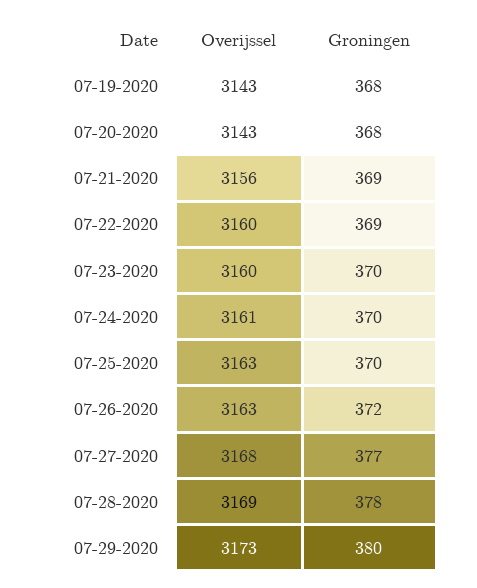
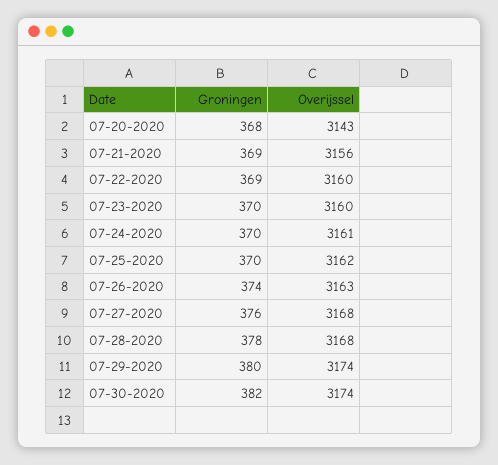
Overijssel, 07-19-2020: 3143 -> none
Groningen, 07-19-2020: 368 -> none
Overijssel, 07-25-2020: 3163 -> 3162
Groningen, 07-26-2020: 372 -> 374
Groningen, 07-27-2020: 377 -> 376
Overijssel, 07-28-2020: 3169 -> 3168
Overijssel, 07-29-2020: 3173 -> 3174
Groningen, 07-30-2020: none -> 382
Overijssel, 07-30-2020: none -> 3174

